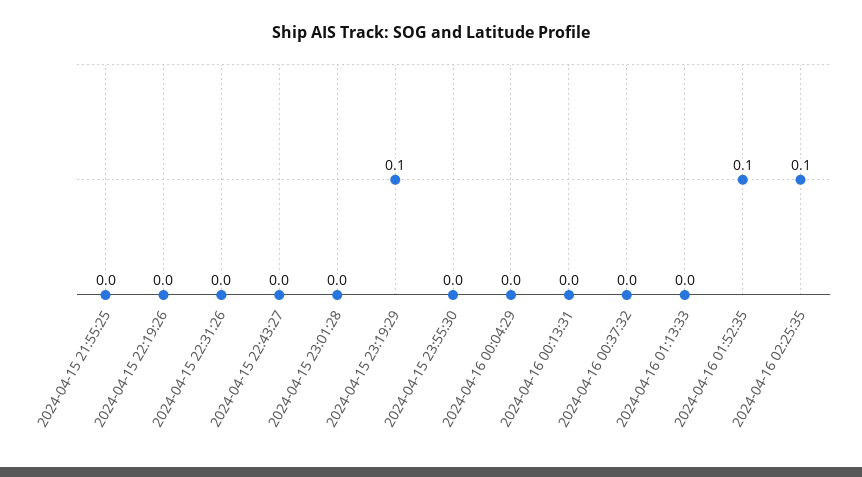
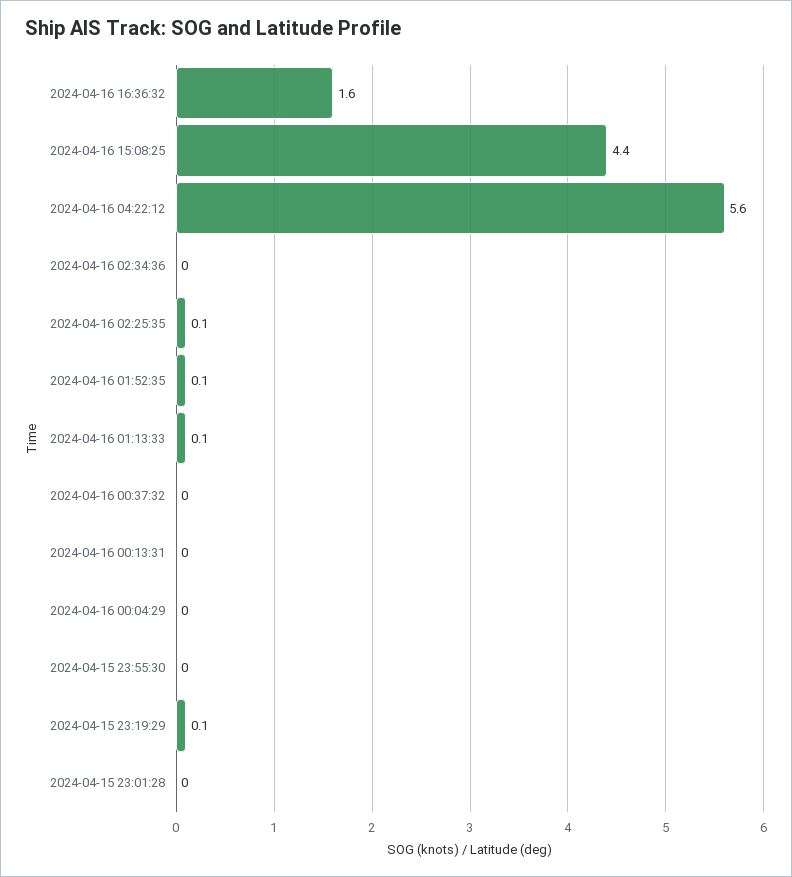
2024-04-15 21:55:25: 0 -> none
2024-04-15 22:19:26: 0 -> none
2024-04-15 22:31:26: 0 -> none
2024-04-15 22:43:27: 0 -> none
2024-04-16 01:13:33: 0 -> 0.1
2024-04-16 16:36:32: none -> 1.6
2024-04-16 15:08:25: none -> 4.4
2024-04-16 04:22:12: none -> 5.6
2024-04-16 02:34:36: none -> 0

